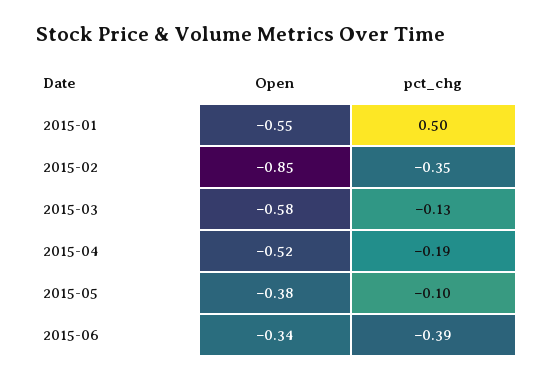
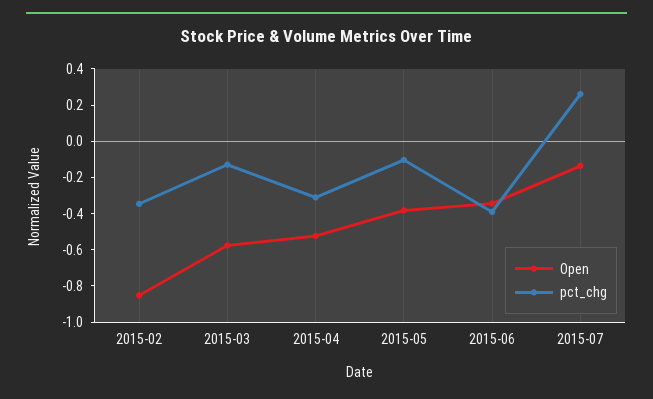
Open, 2015-01: -0.55 -> none
pct_chg, 2015-01: 0.5 -> none
pct_chg, 2015-04: -0.19 -> -0.3
Open, 2015-07: none -> -0.15
pct_chg, 2015-07: none -> 0.25

